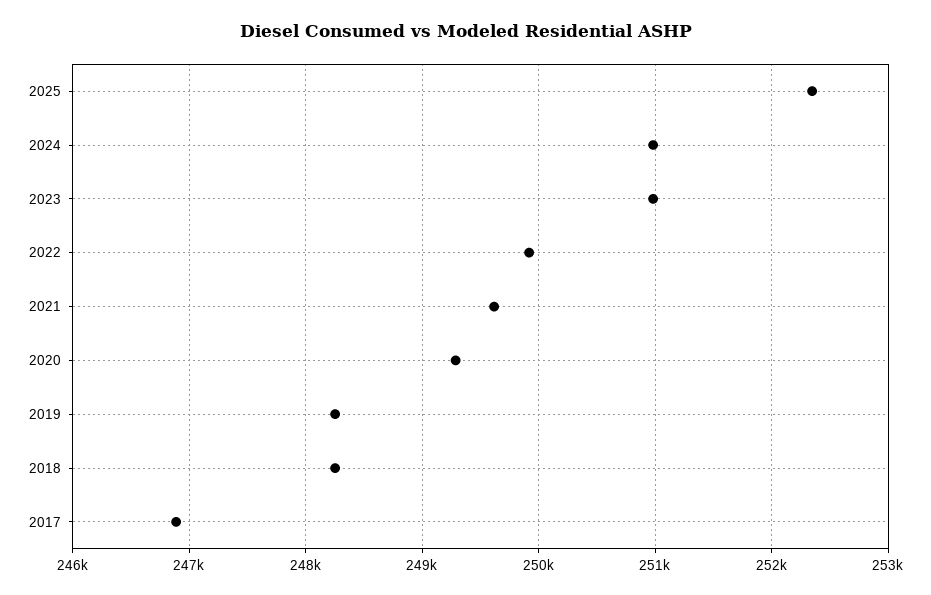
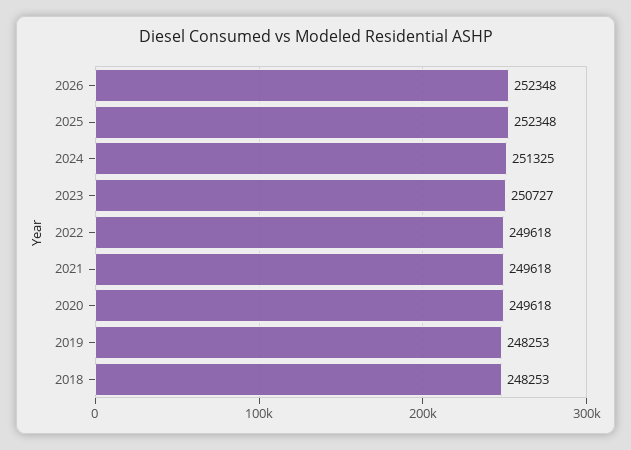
2024: 251000 -> 251325
2023: 251000 -> 250727
2022: 249900 -> 249618
2020: 249300 -> 249618
2017: 246900 -> none
2026: none -> 252348

